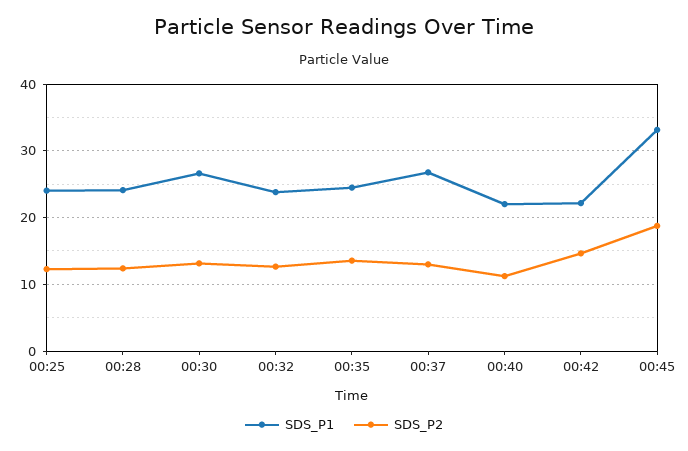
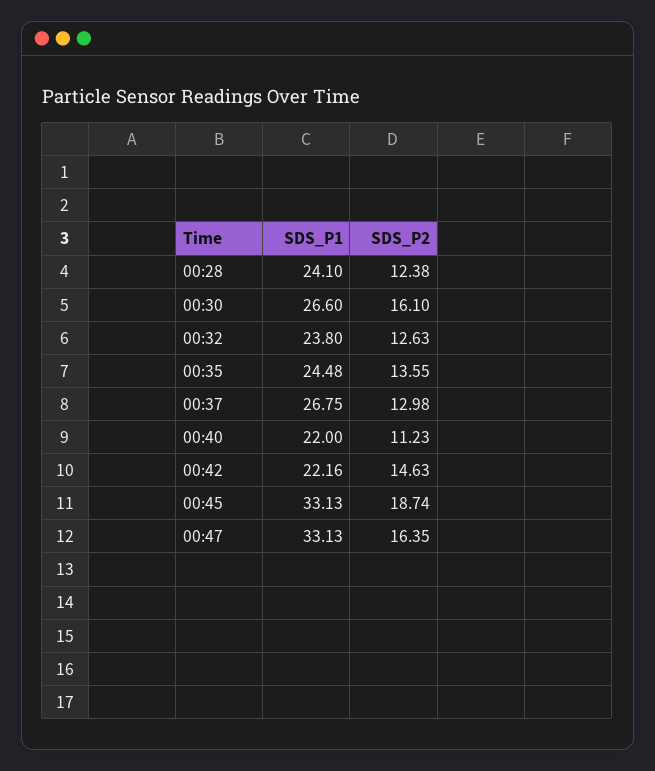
SDS_P1, 00:25: 24 -> none
SDS_P2, 00:25: 12 -> none
SDS_P2, 00:30: 13 -> 16.1
SDS_P1, 00:47: none -> 33.13
SDS_P2, 00:47: none -> 16.35

